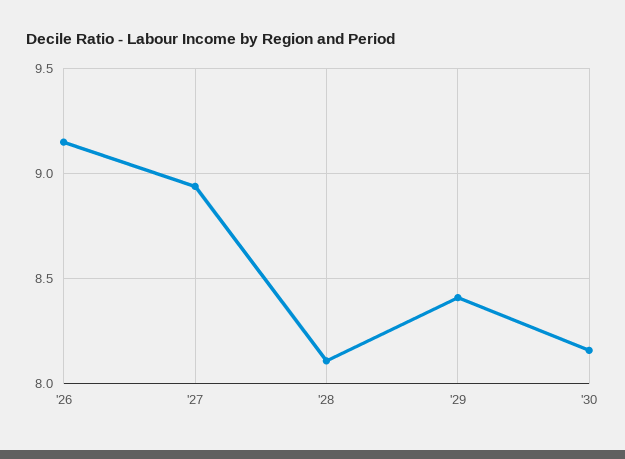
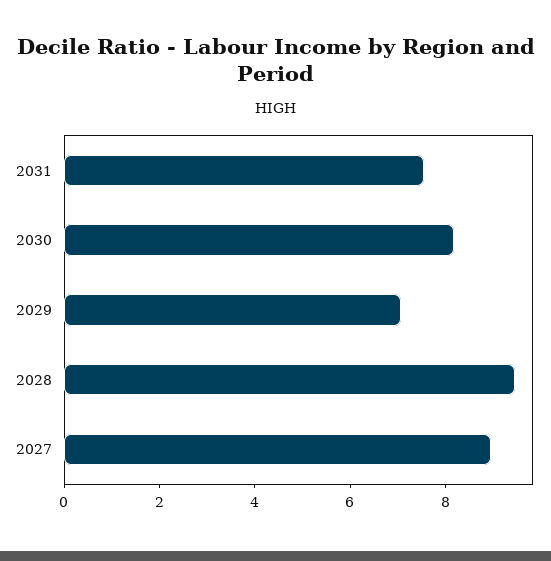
'26: 9.15 -> none
'28: 8.1 -> 9.5
'29: 8.4 -> 7
2031: none -> 7.5

